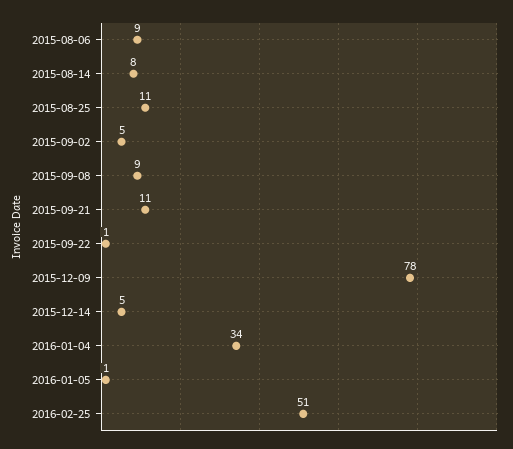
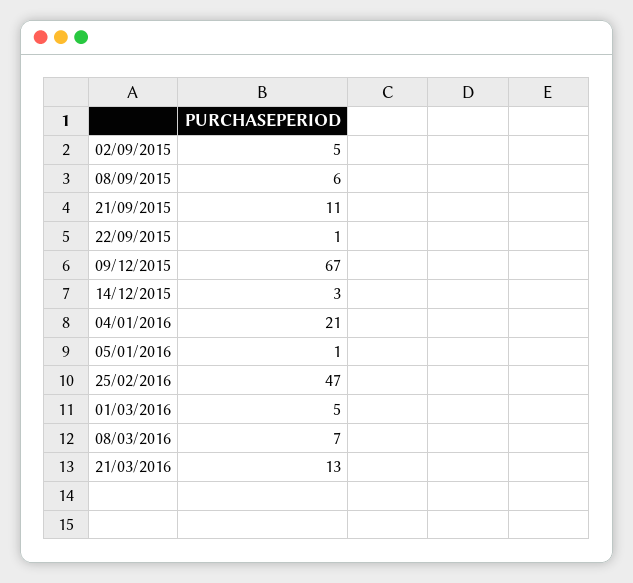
2015-08-06: 9 -> none
2015-08-14: 8 -> none
2015-08-25: 11 -> none
2015-09-08: 9 -> 6
2015-12-09: 78 -> 67
2015-12-14: 5 -> 3
2016-01-04: 34 -> 21
2016-02-25: 51 -> 47
01/03/2016: none -> 5
08/03/2016: none -> 7
21/03/2016: none -> 13

